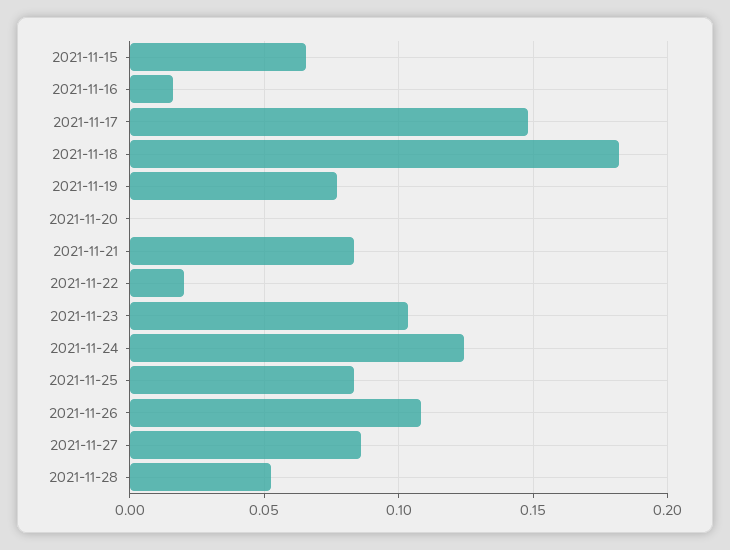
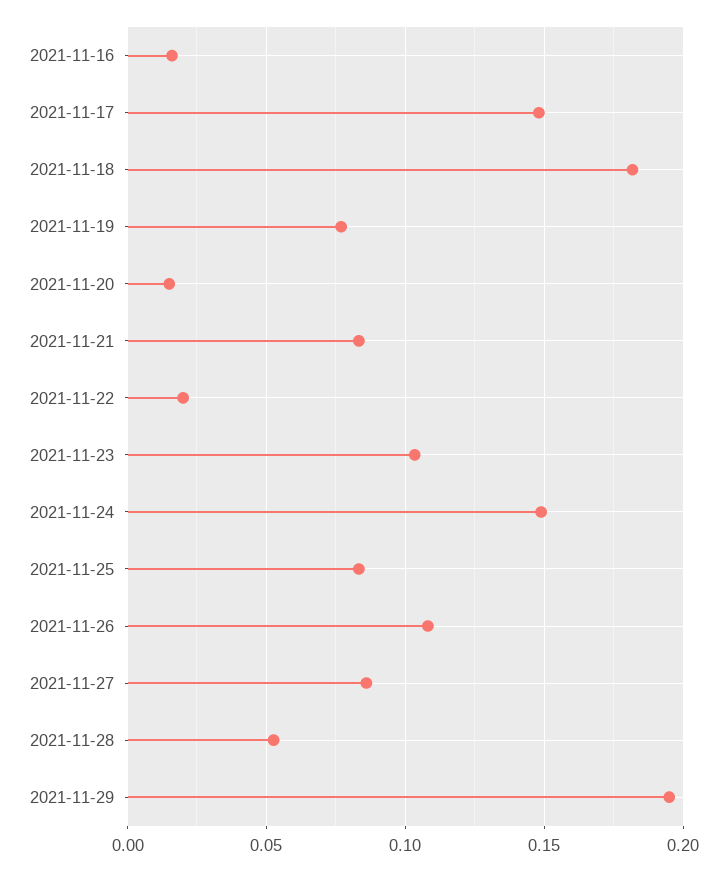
2021-11-15: 0.065 -> none
2021-11-20: 0 -> 0.015
2021-11-24: 0.125 -> 0.15
2021-11-29: none -> 0.195

